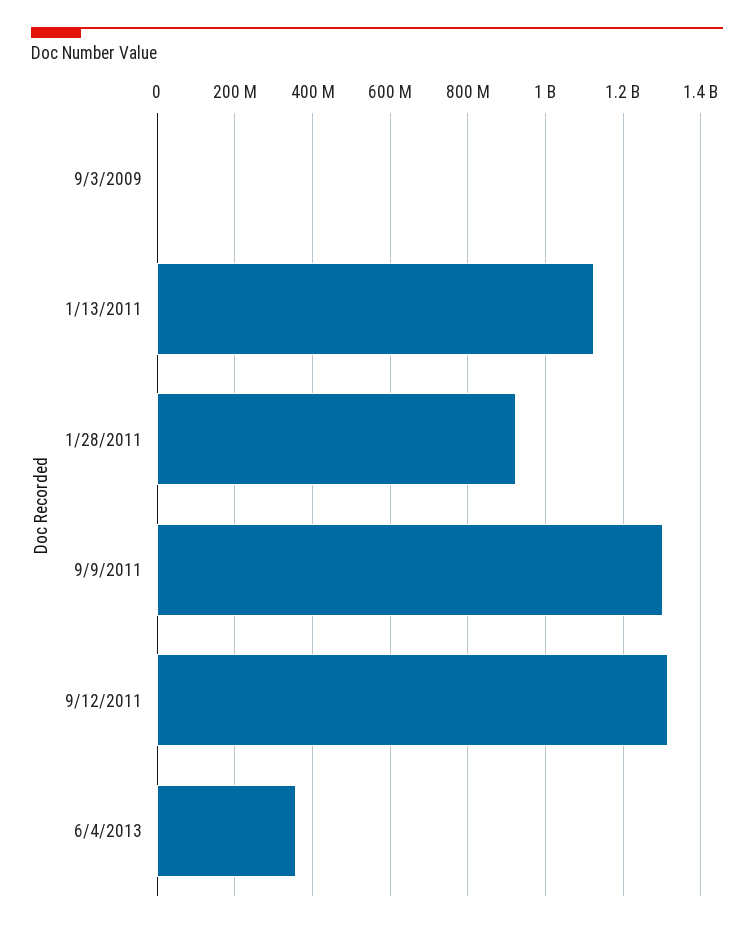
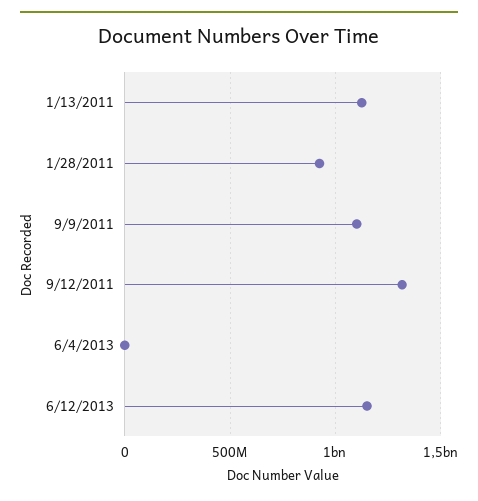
9/3/2009: 0 -> none
9/9/2011: 1300000000 -> 1100000000
6/4/2013: 360000000 -> 0
6/12/2013: none -> 1150000000

